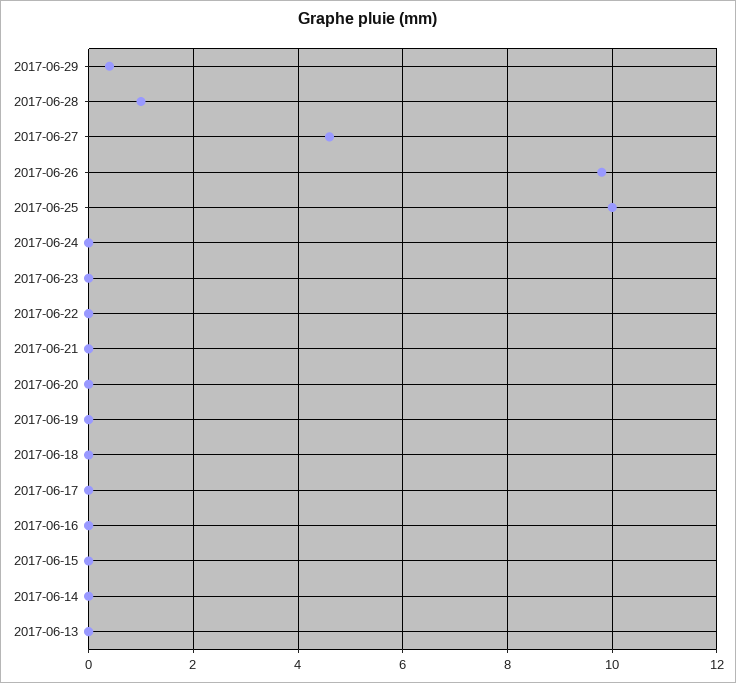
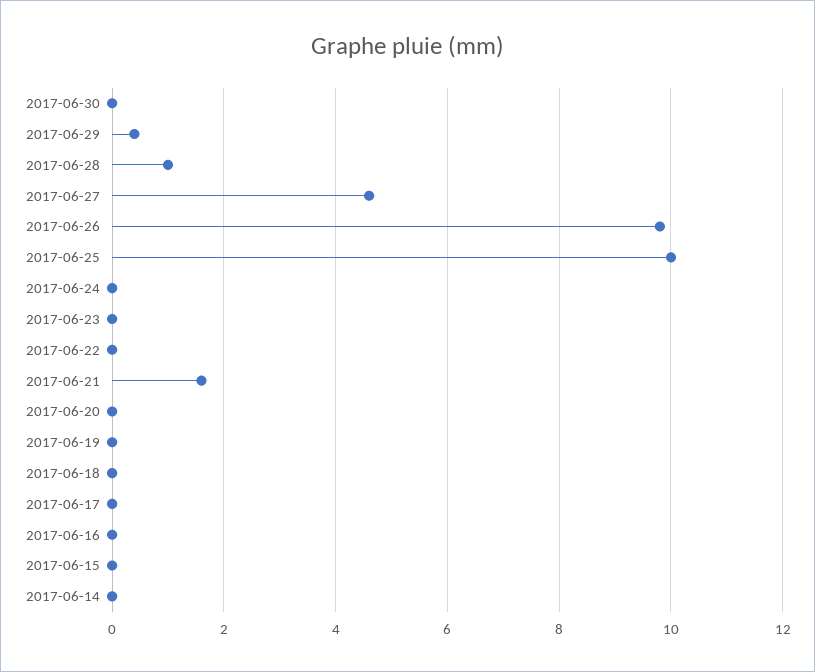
2017-06-21: 0 -> 1.5
2017-06-13: 0 -> none
2017-06-30: none -> 0

